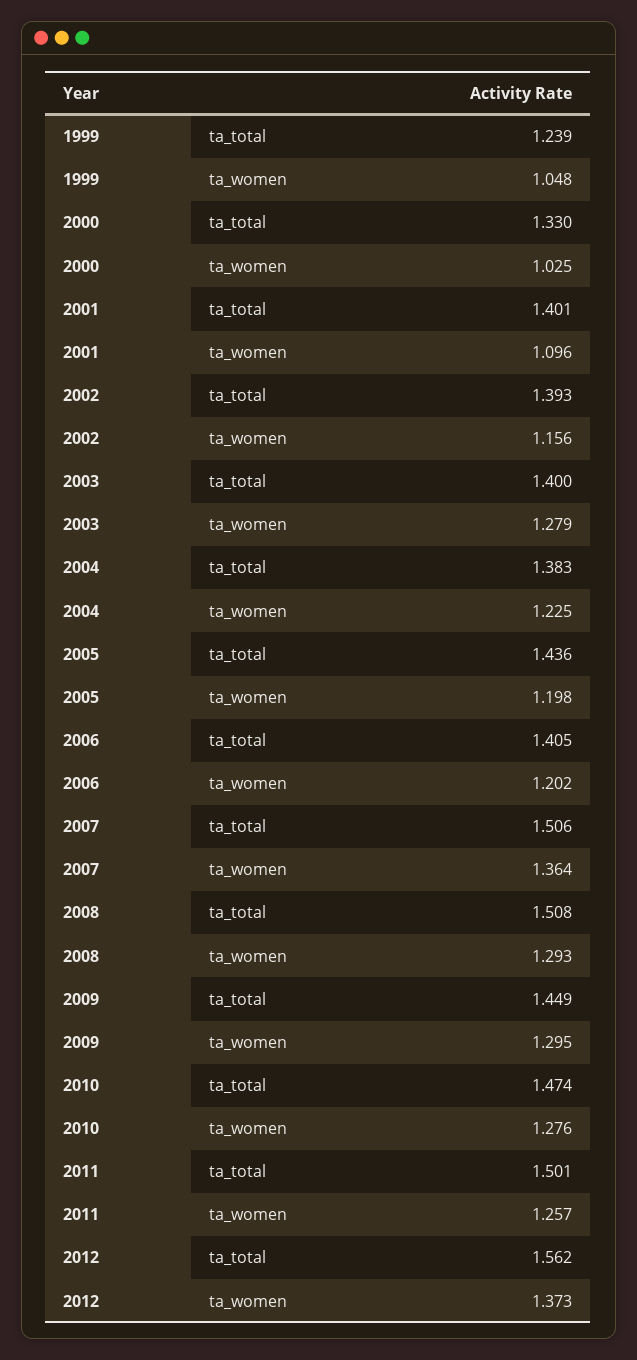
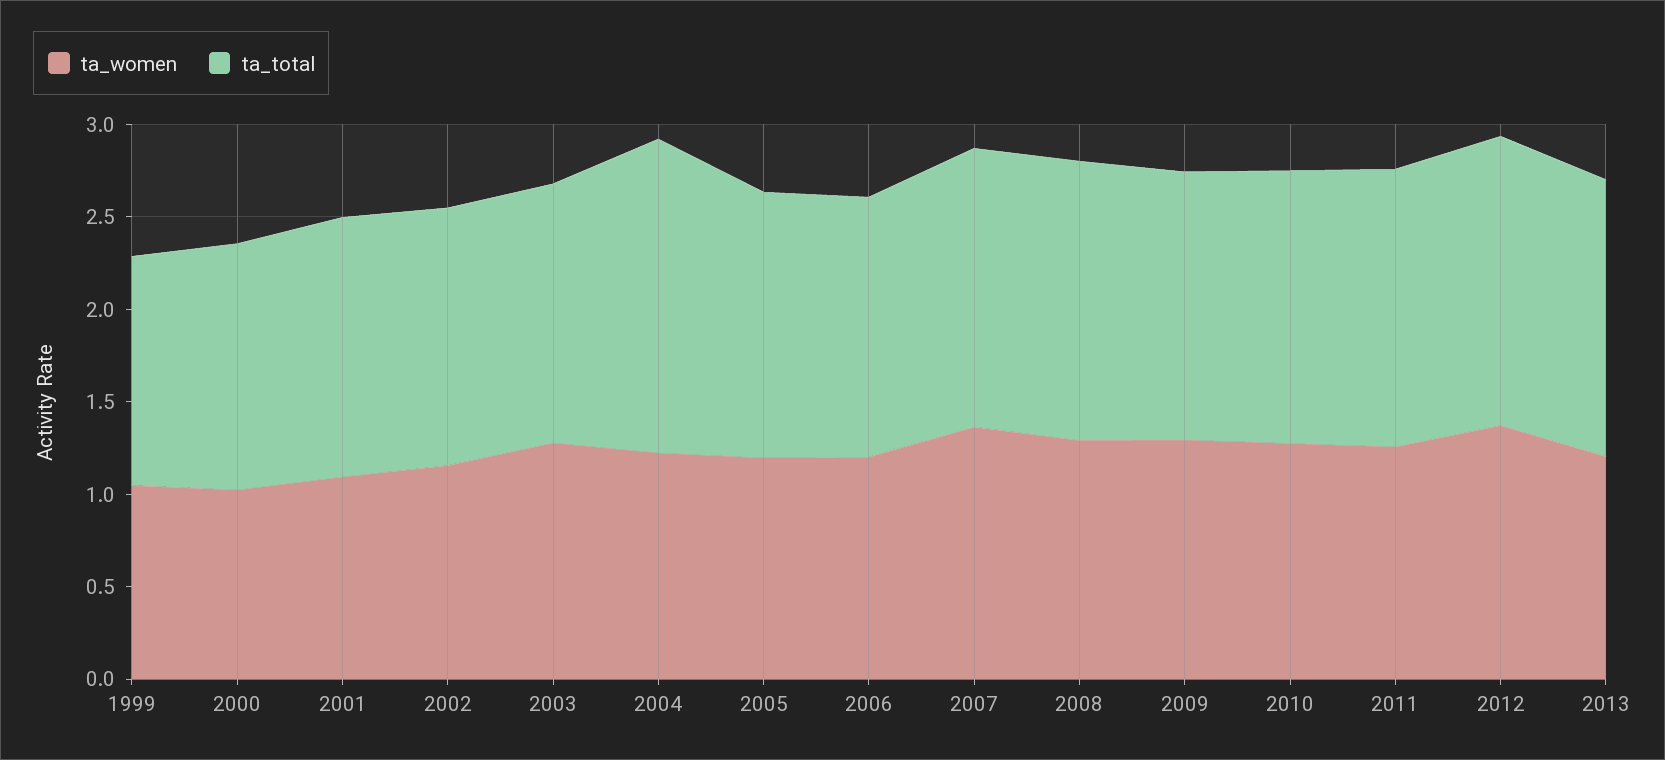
ta_total, 2004: 1.383 -> 1.7
ta_women, 2013: none -> 1.2
ta_total, 2013: none -> 1.5

